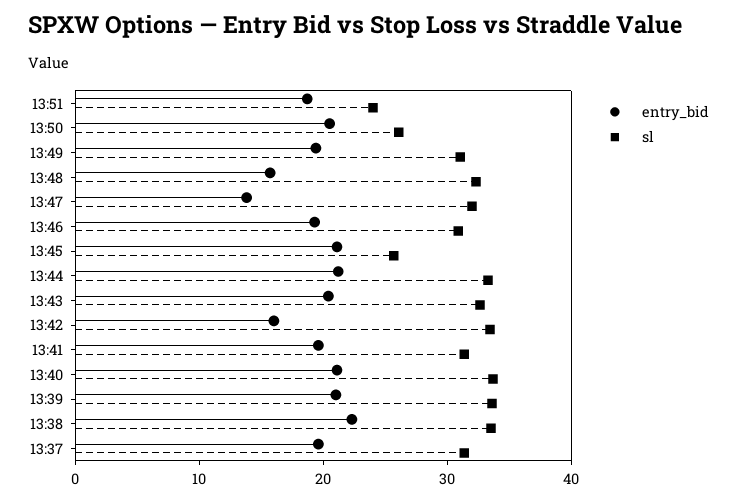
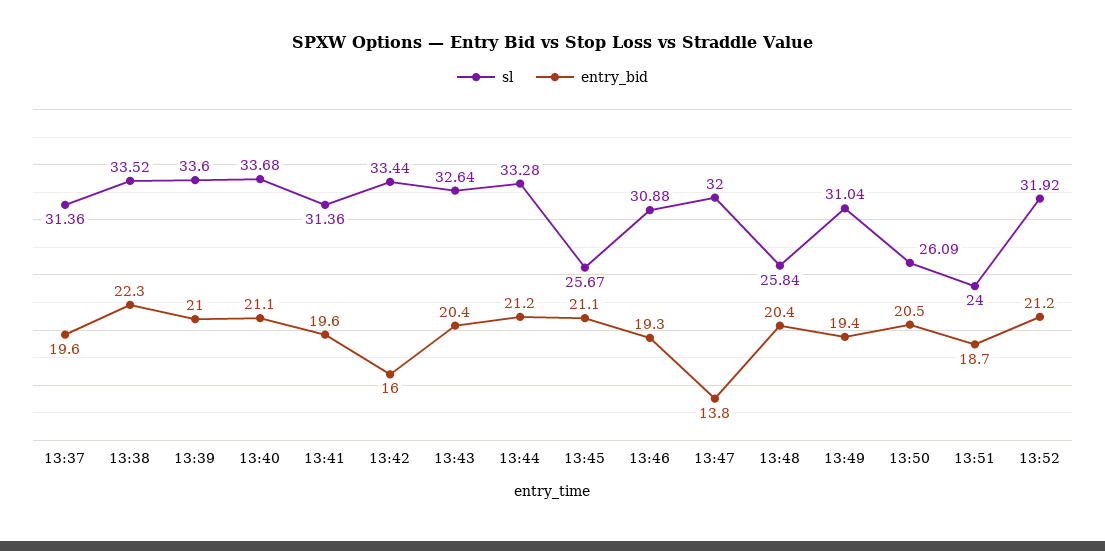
entry_bid, 13:48: 16 -> 20.4
sl, 13:48: 32 -> 25.84
sl, 13:52: none -> 31.92
entry_bid, 13:52: none -> 21.2

